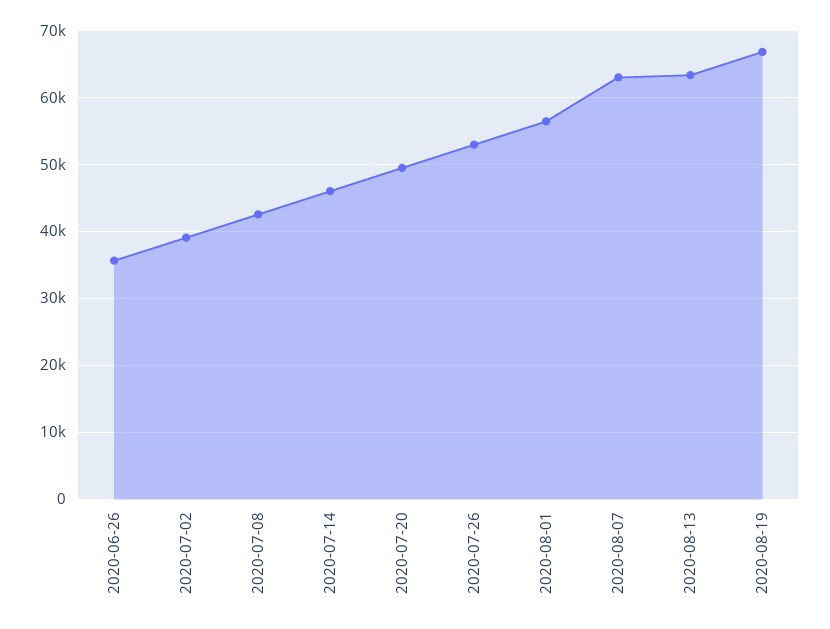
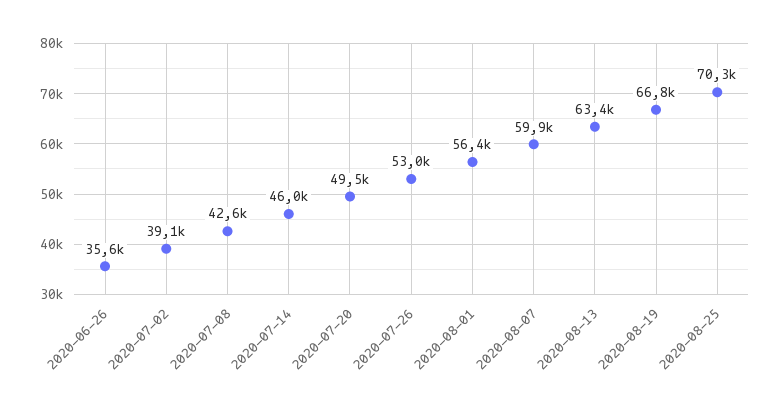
2020-08-07: 63000 -> 59900
2020-08-25: none -> 70300

